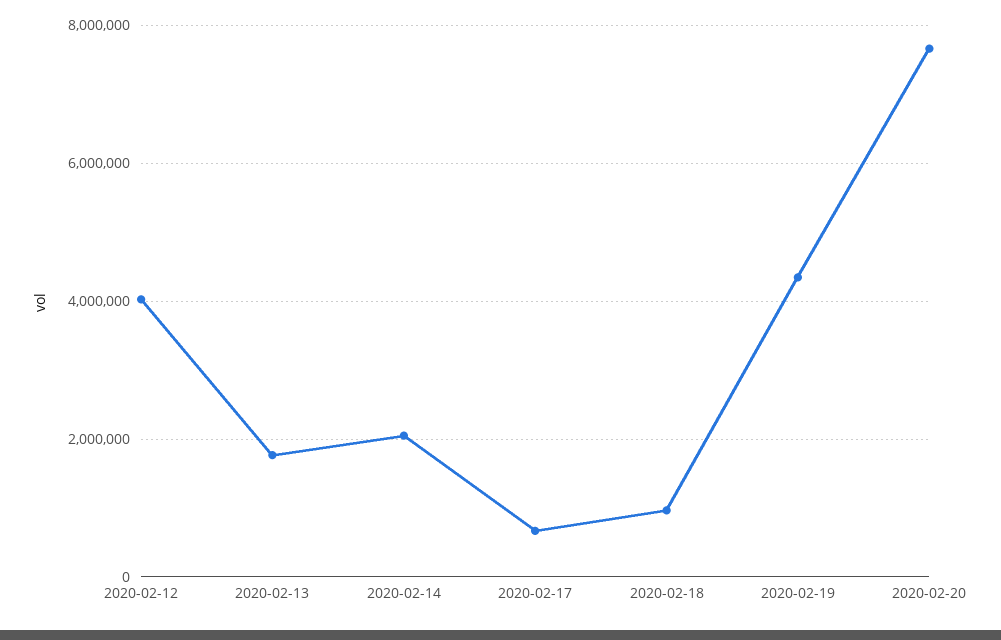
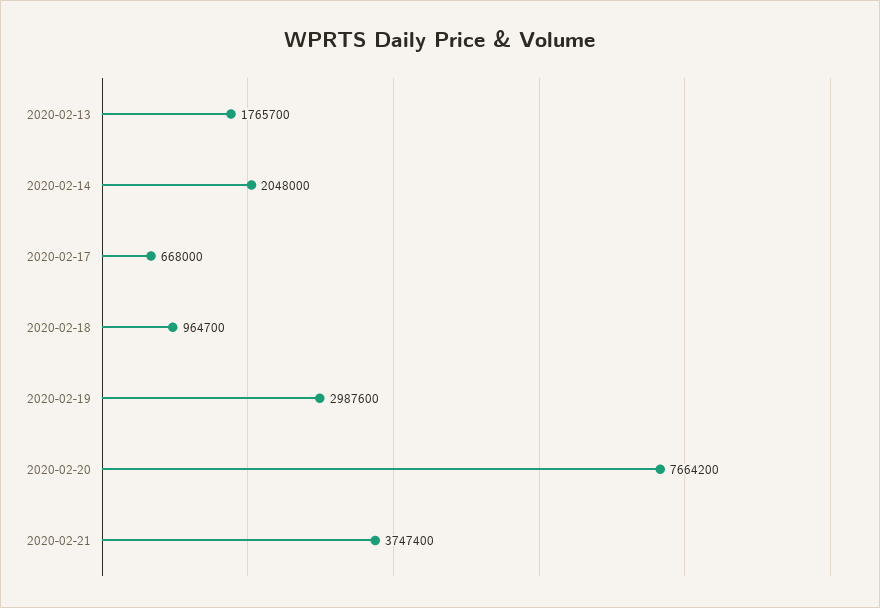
2020-02-12: 4000000 -> none
2020-02-19: 4400000 -> 2987600
2020-02-21: none -> 3747400

